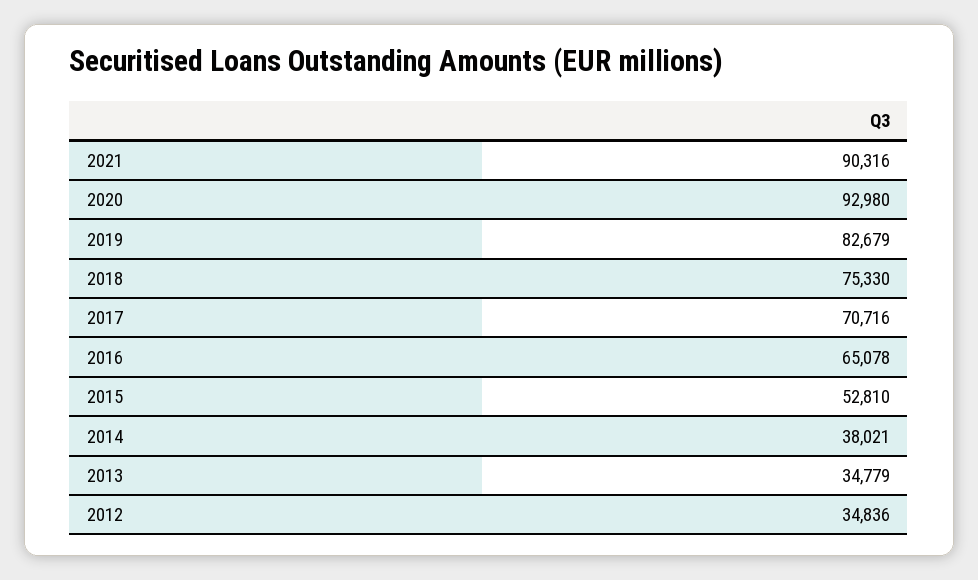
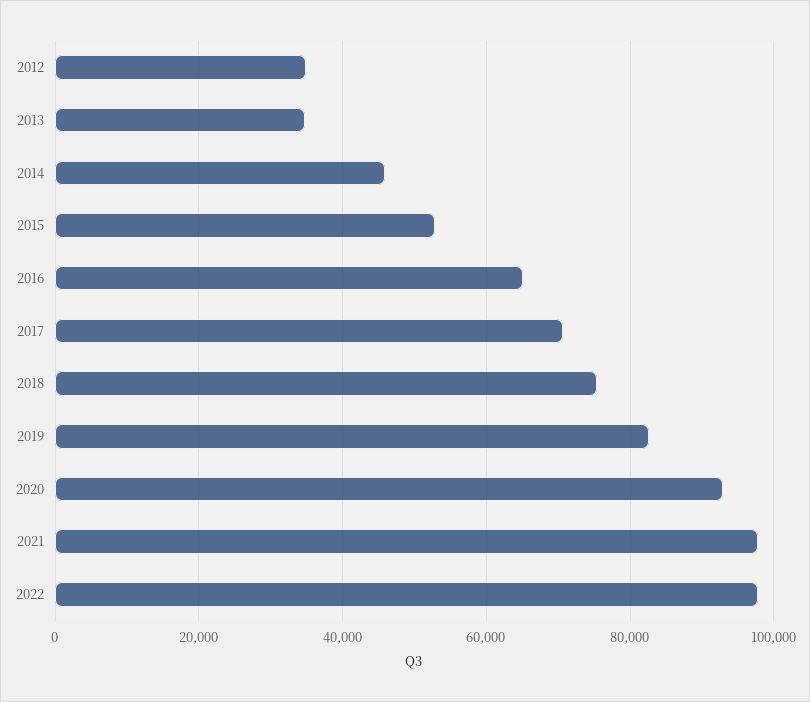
2021: 90316 -> 98000
2014: 38021 -> 46000
2022: none -> 98000

